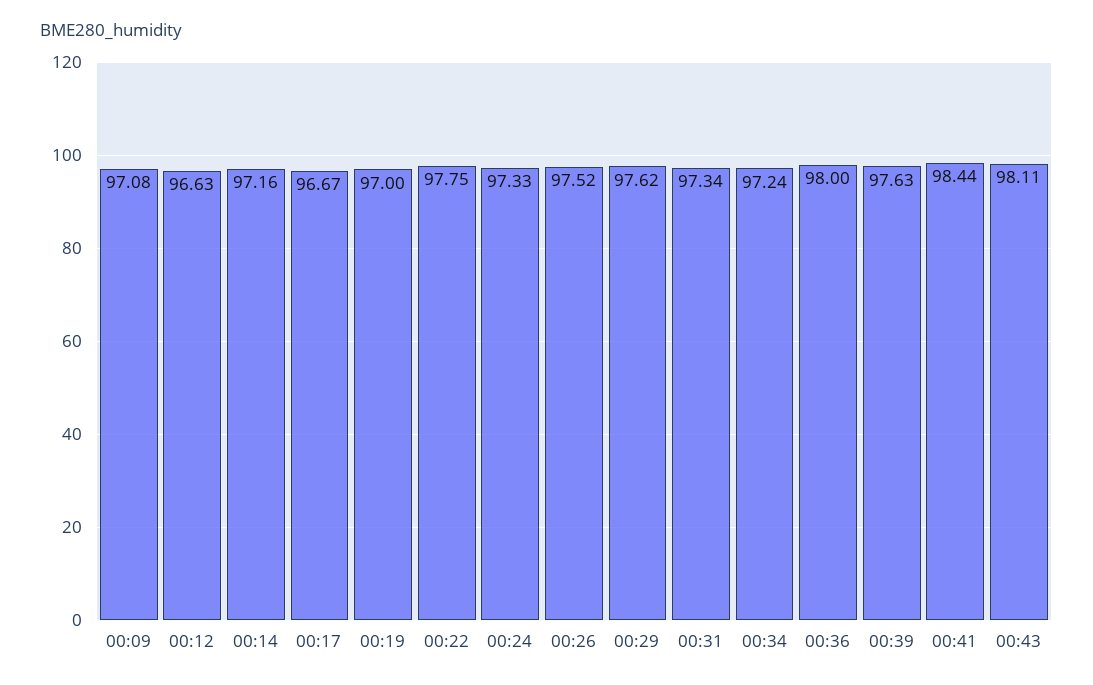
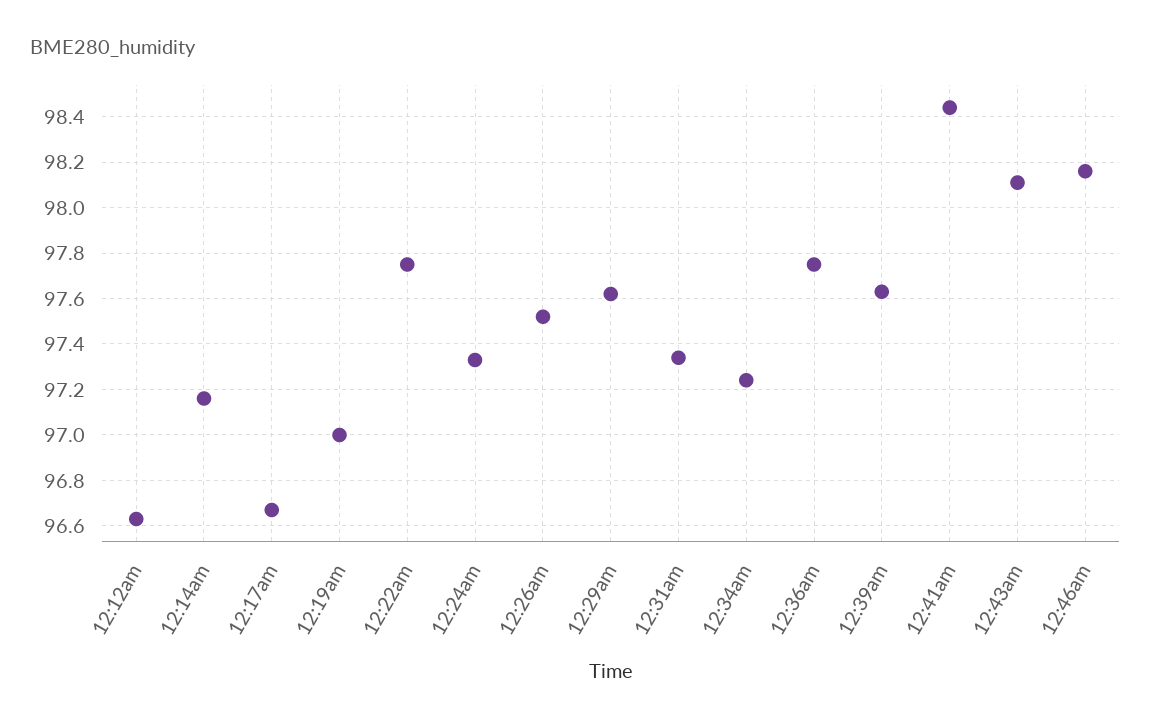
00:09: 97.08 -> none
00:36: 98 -> 97.75
12:46am: none -> 98.15

